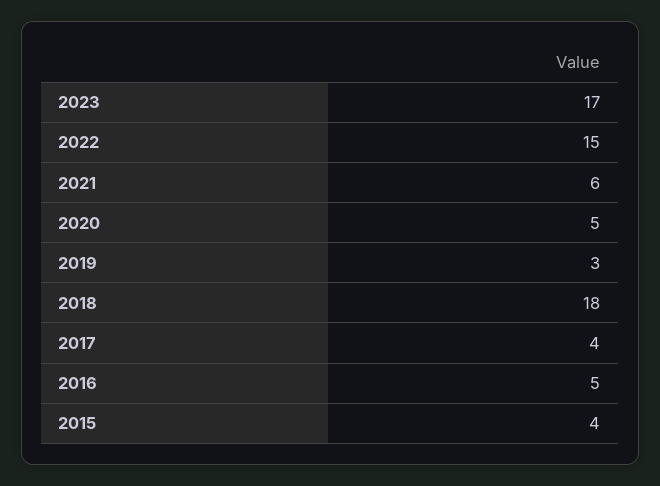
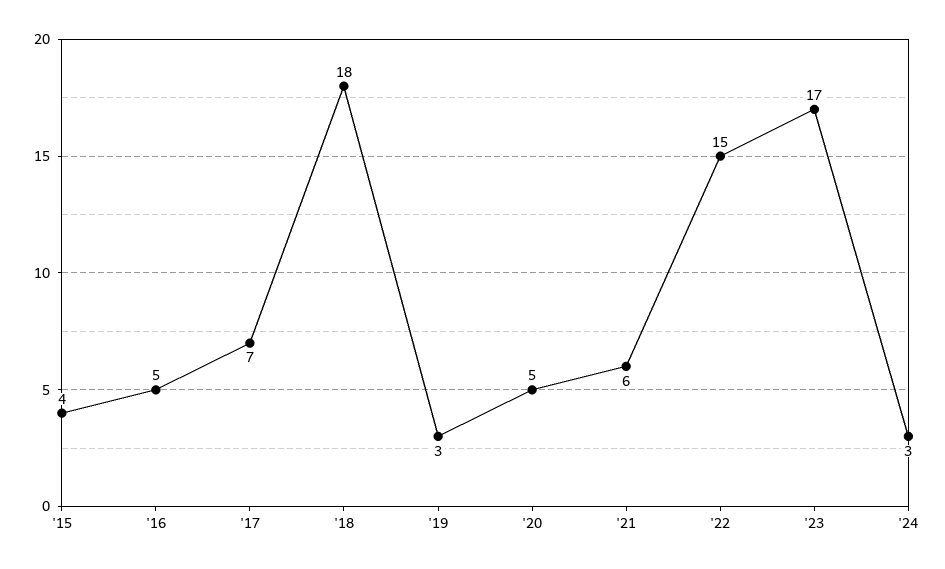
2017: 4 -> 7
'24: none -> 3

